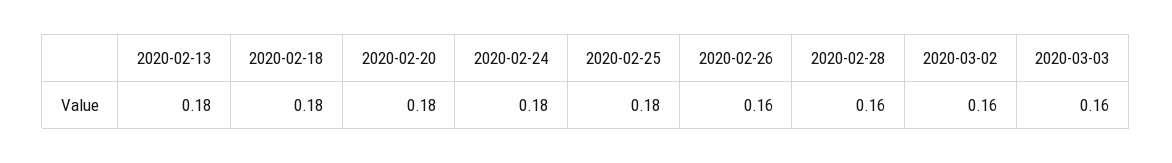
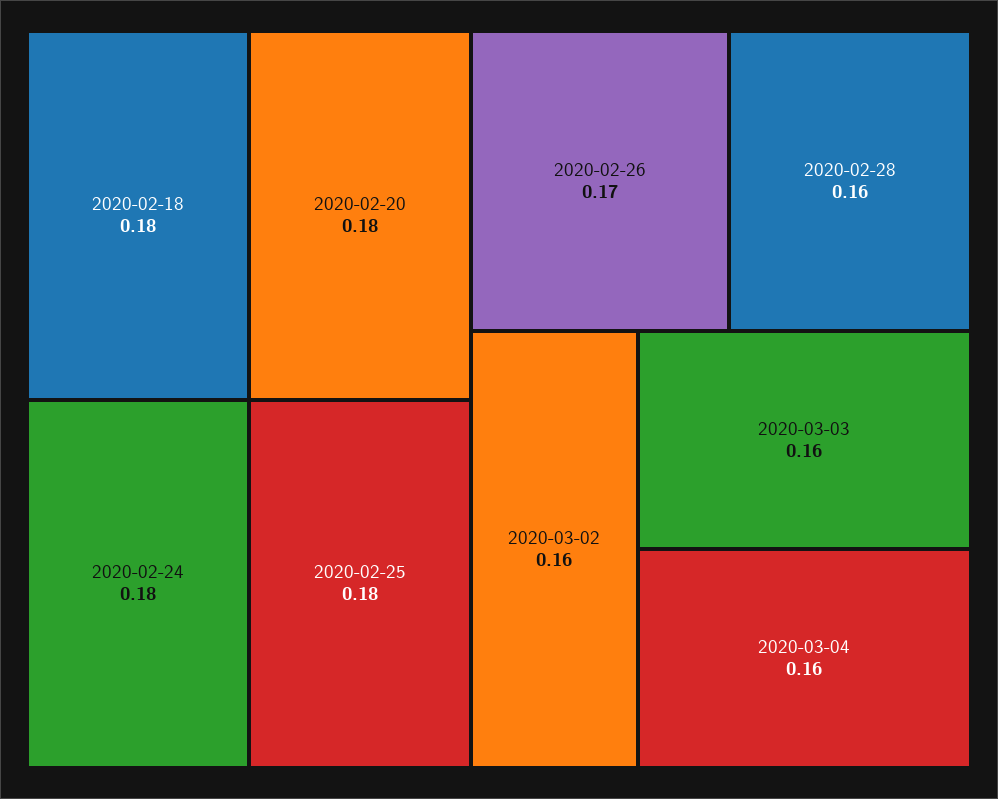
2020-02-13: 0.18 -> none
2020-02-26: 0.16 -> 0.17
2020-03-04: none -> 0.16

